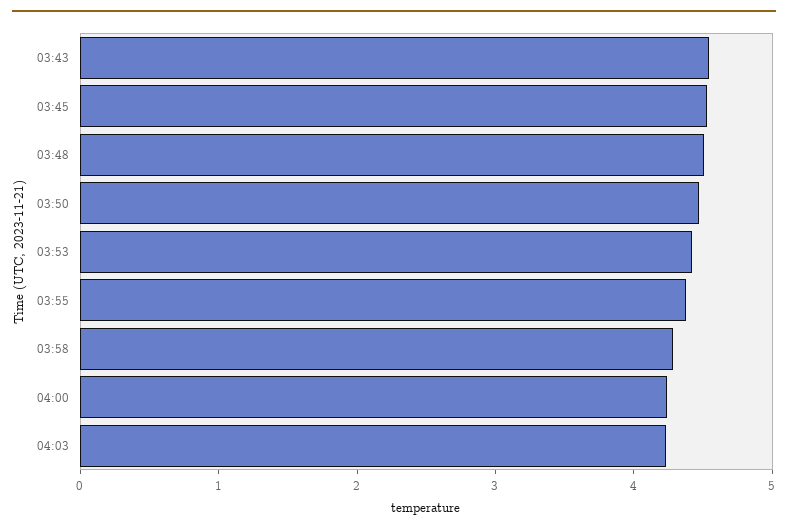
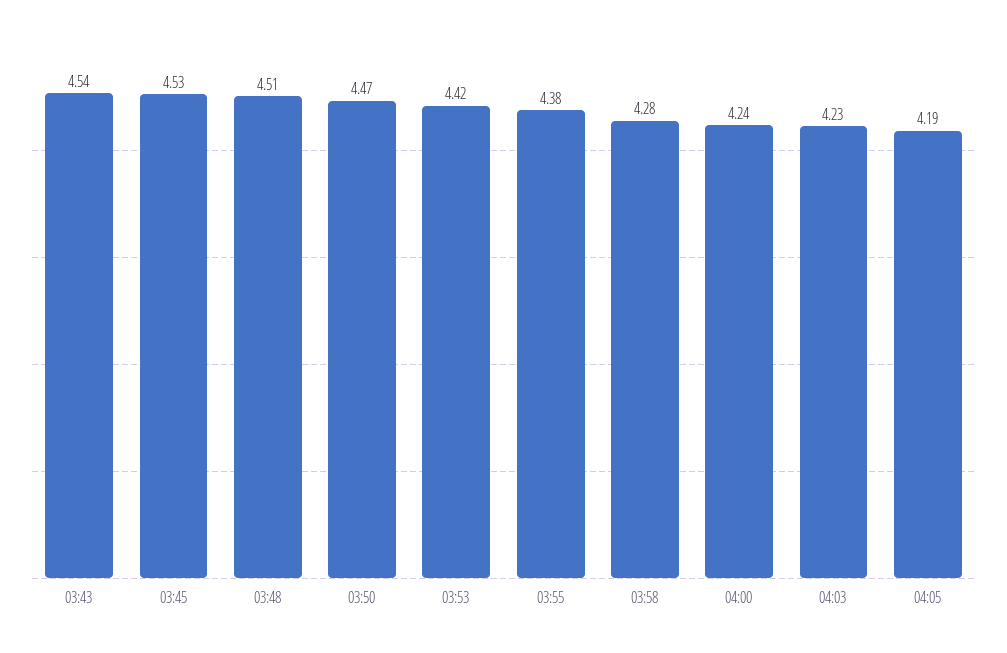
04:05: none -> 4.19

